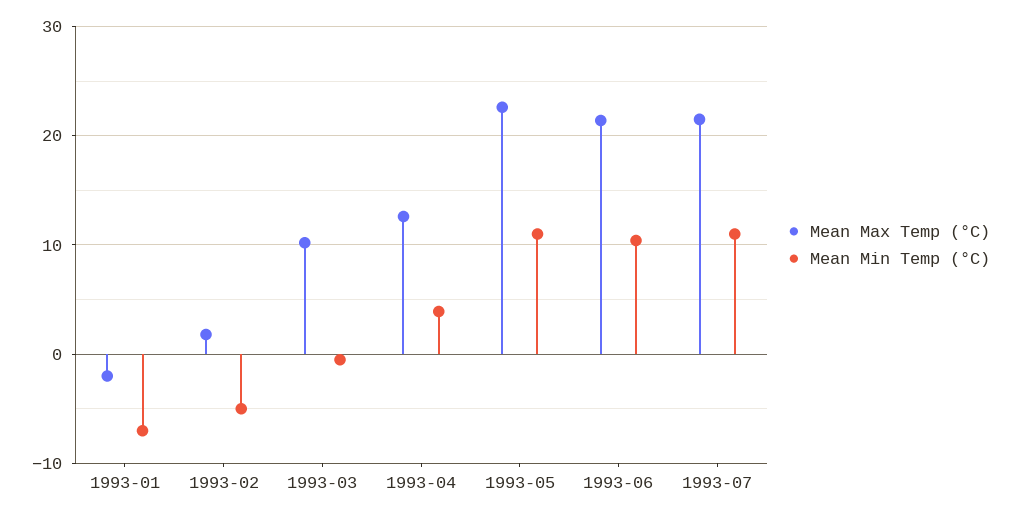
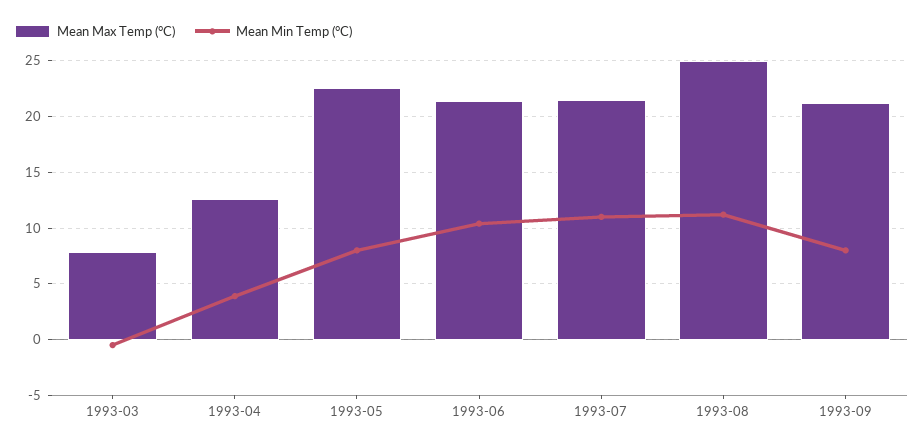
Mean Max Temp (°C), 1993-01: -2 -> none
Mean Min Temp (°C), 1993-01: -7 -> none
Mean Max Temp (°C), 1993-02: 2 -> none
Mean Min Temp (°C), 1993-02: -5 -> none
Mean Max Temp (°C), 1993-03: 10 -> 8
Mean Min Temp (°C), 1993-05: 11 -> 8
Mean Max Temp (°C), 1993-08: none -> 25
Mean Min Temp (°C), 1993-08: none -> 11
Mean Max Temp (°C), 1993-09: none -> 21
Mean Min Temp (°C), 1993-09: none -> 8

